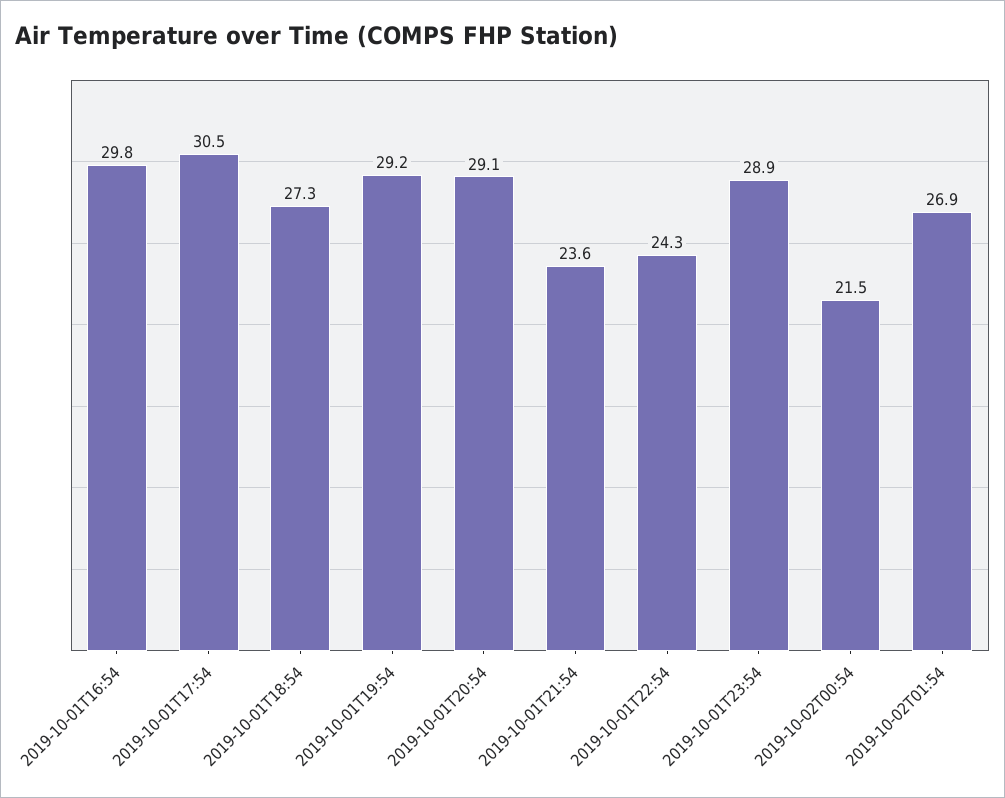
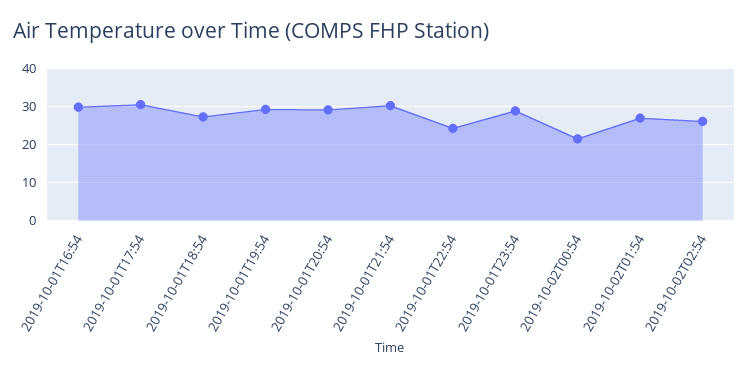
2019-10-01T21:54: 23.6 -> 30
2019-10-02T02:54: none -> 26

